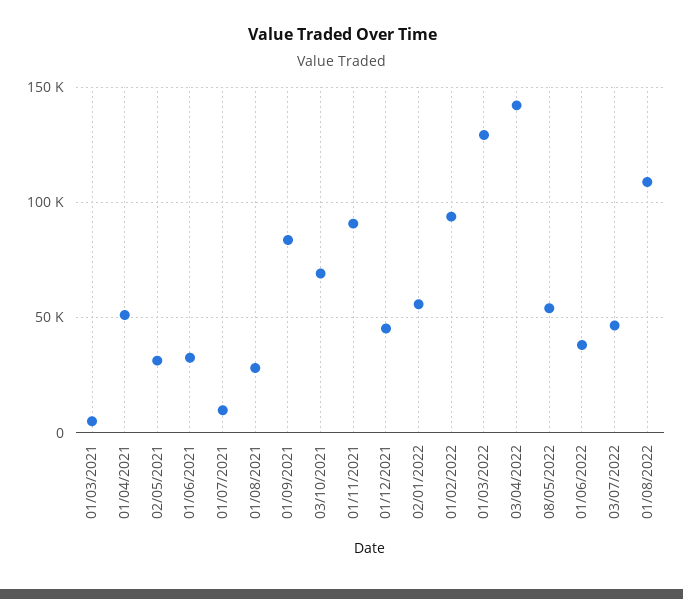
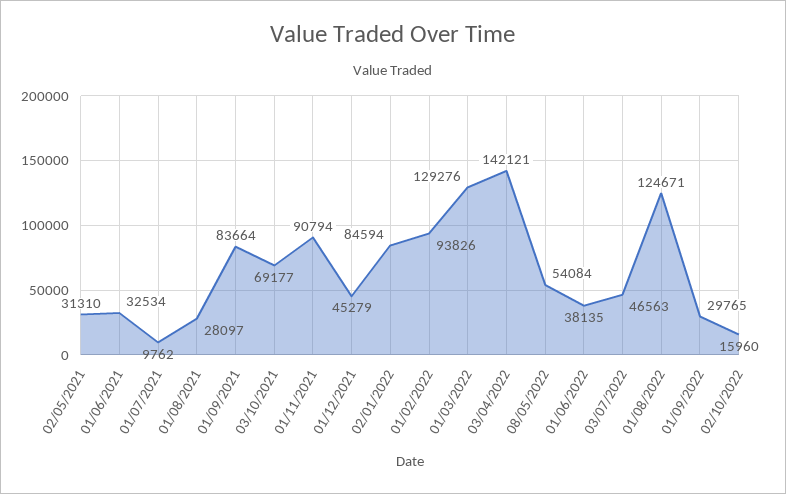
01/03/2021: 5000 -> none
01/04/2021: 50000 -> none
02/01/2022: 55000 -> 84594
01/08/2022: 110000 -> 124671
01/09/2022: none -> 29765
02/10/2022: none -> 15960

